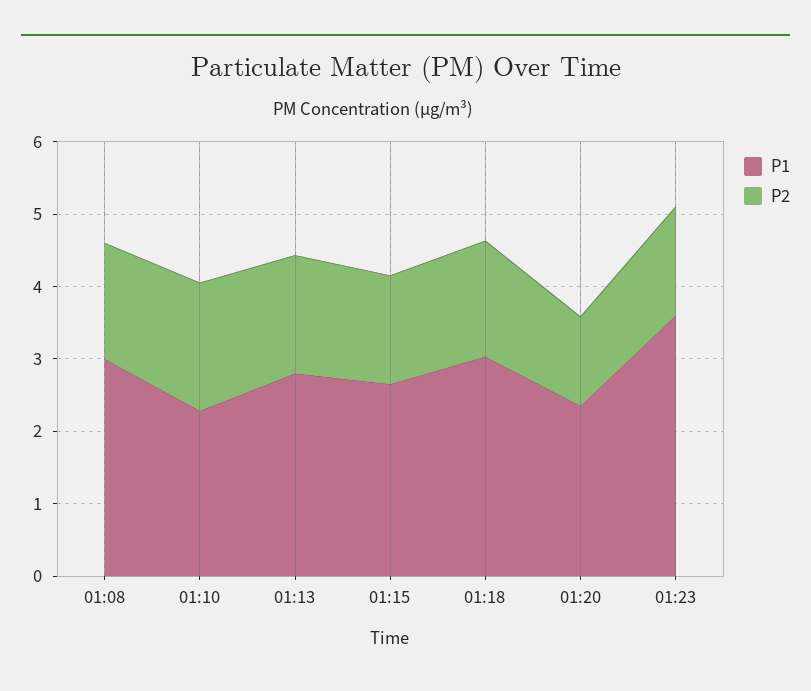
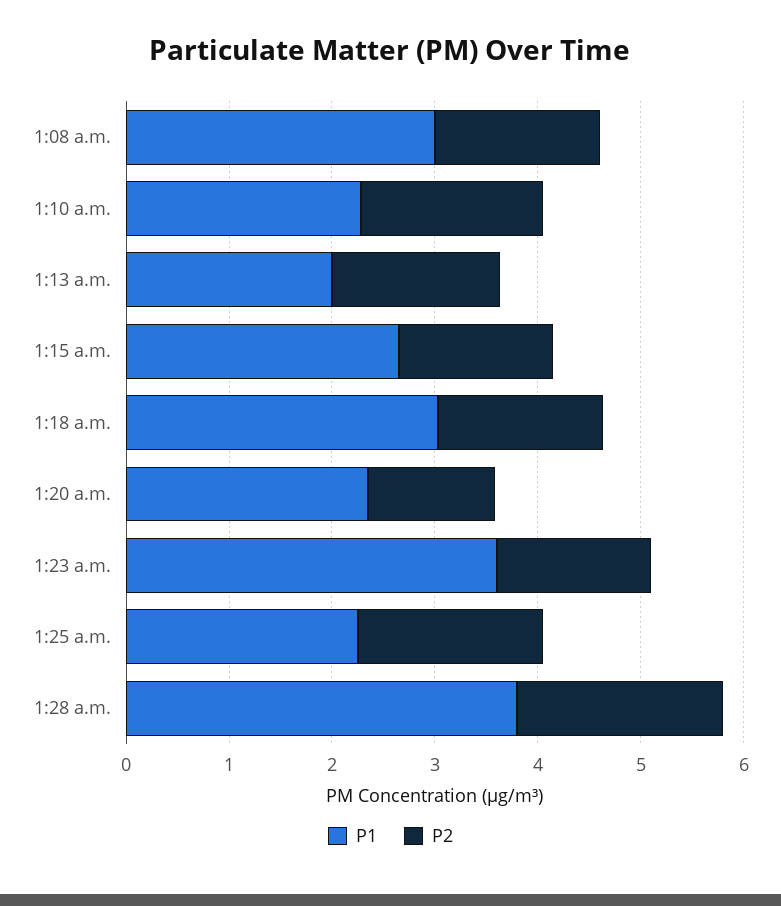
P1, 01:13: 2.8 -> 2
P1, 1:25 a.m.: none -> 2.2
P2, 1:25 a.m.: none -> 1.8
P1, 1:28 a.m.: none -> 3.8
P2, 1:28 a.m.: none -> 2

